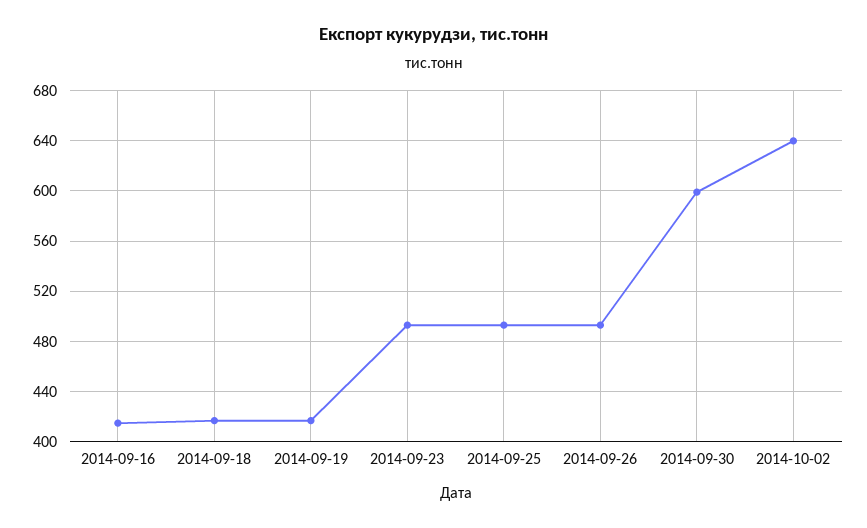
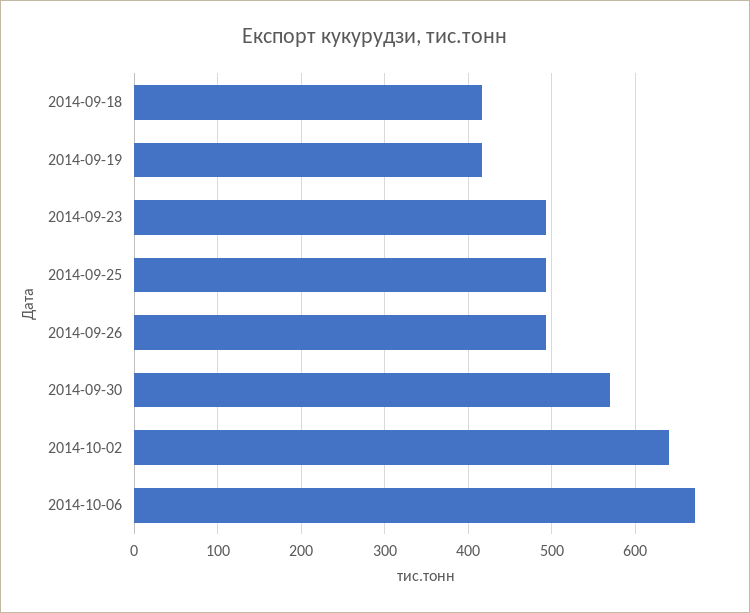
2014-09-16: 415 -> none
2014-09-30: 600 -> 570
2014-10-06: none -> 670

